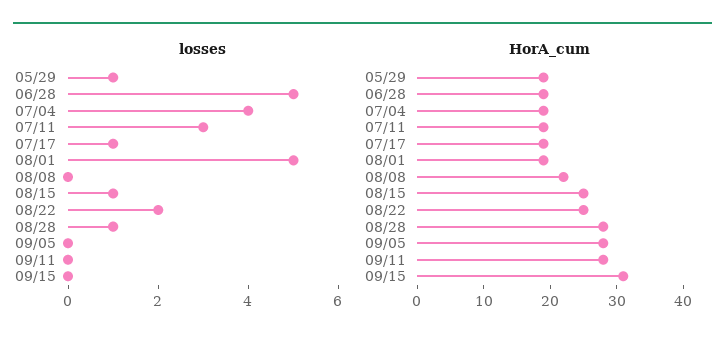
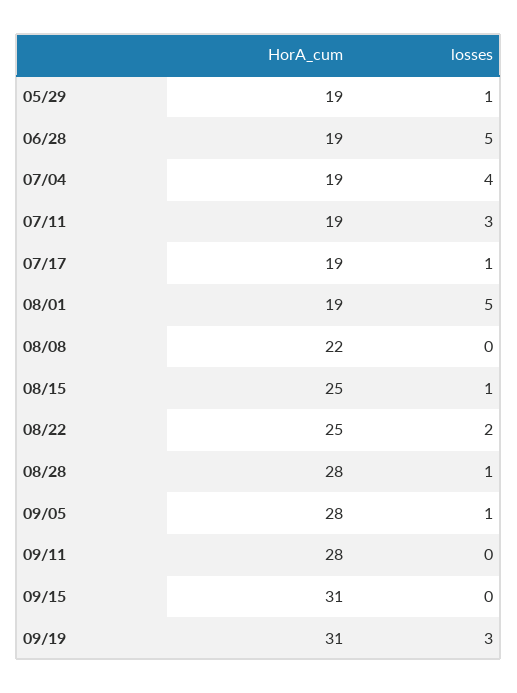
losses, 09/05: 0 -> 1
HorA_cum, 09/19: none -> 31
losses, 09/19: none -> 3

